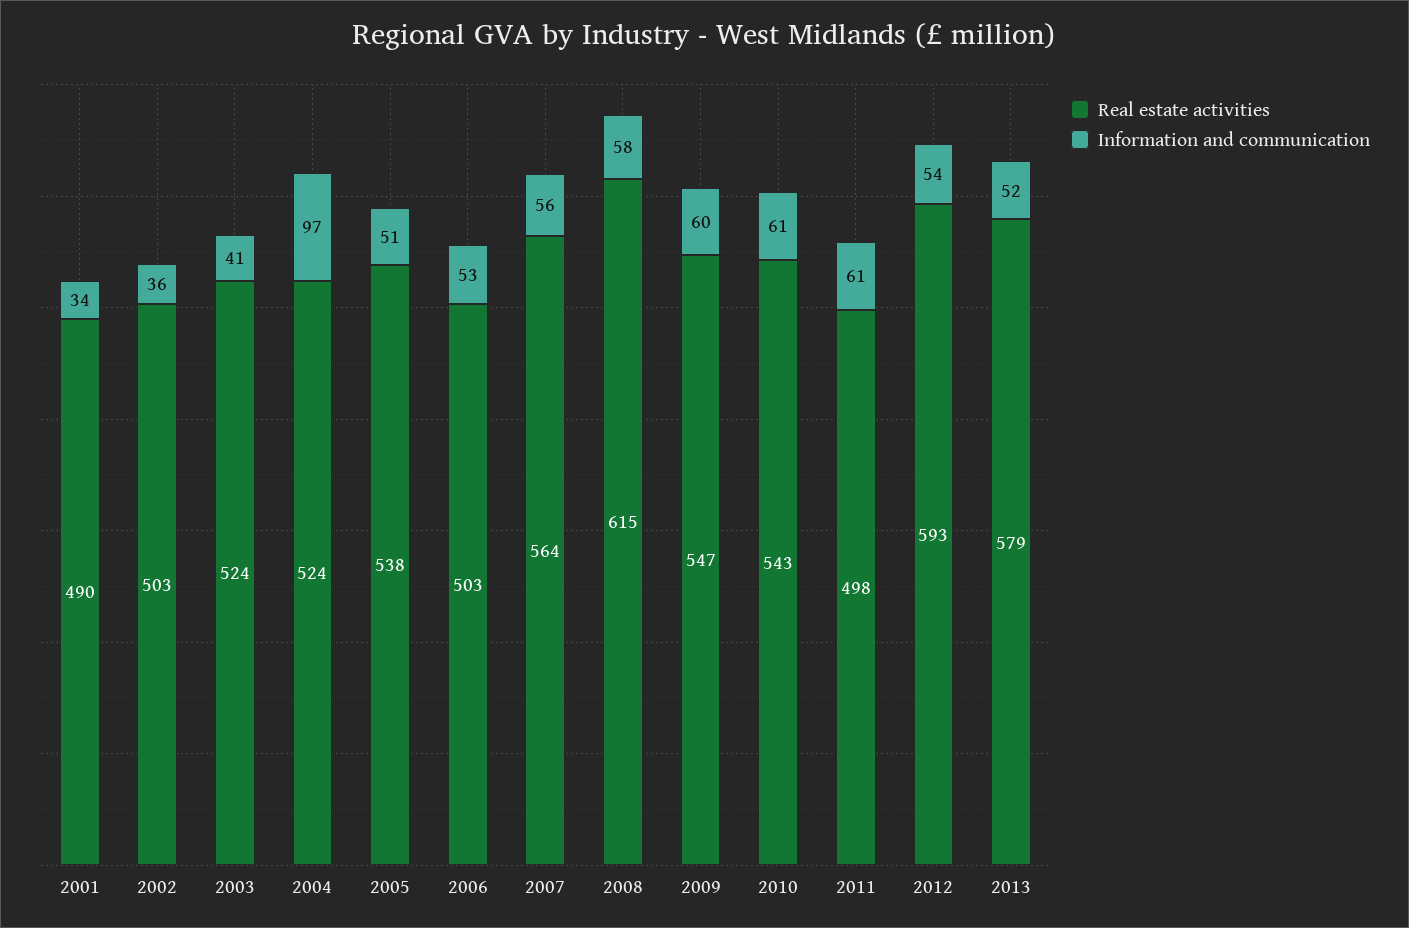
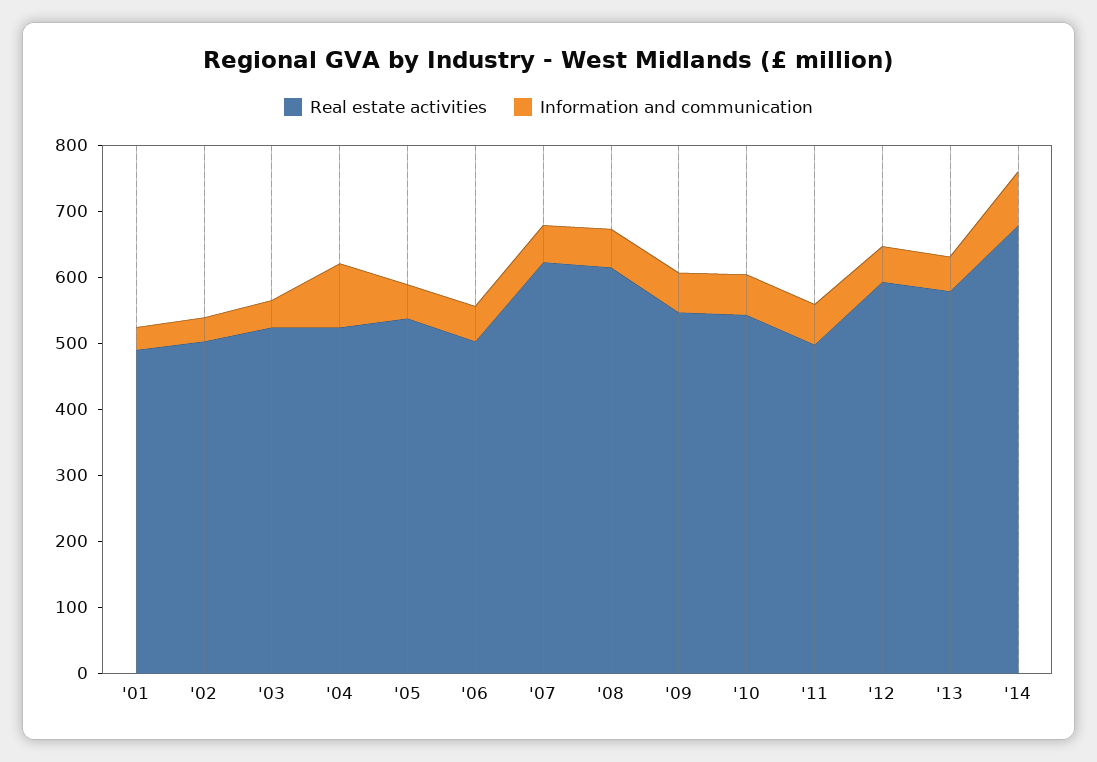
Real estate activities, 2007: 564 -> 620
Real estate activities, '14: none -> 680
Information and communication, '14: none -> 80

